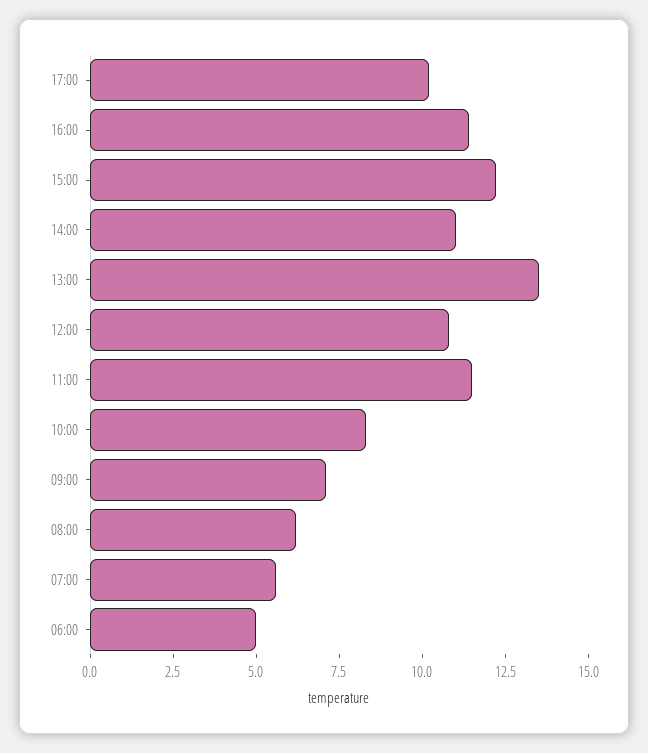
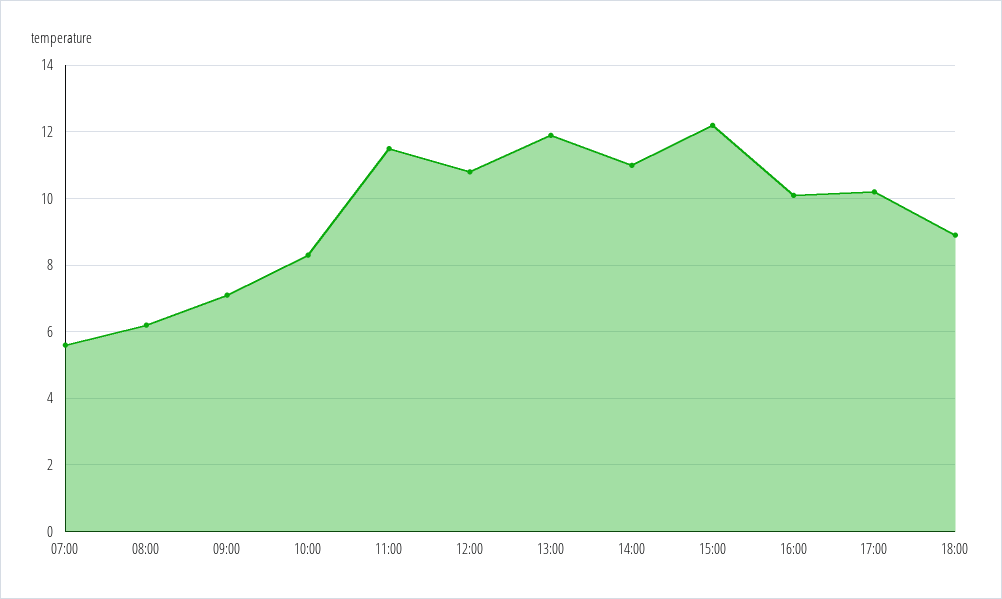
16:00: 11.5 -> 10
13:00: 13.5 -> 12
06:00: 5 -> none
18:00: none -> 9

